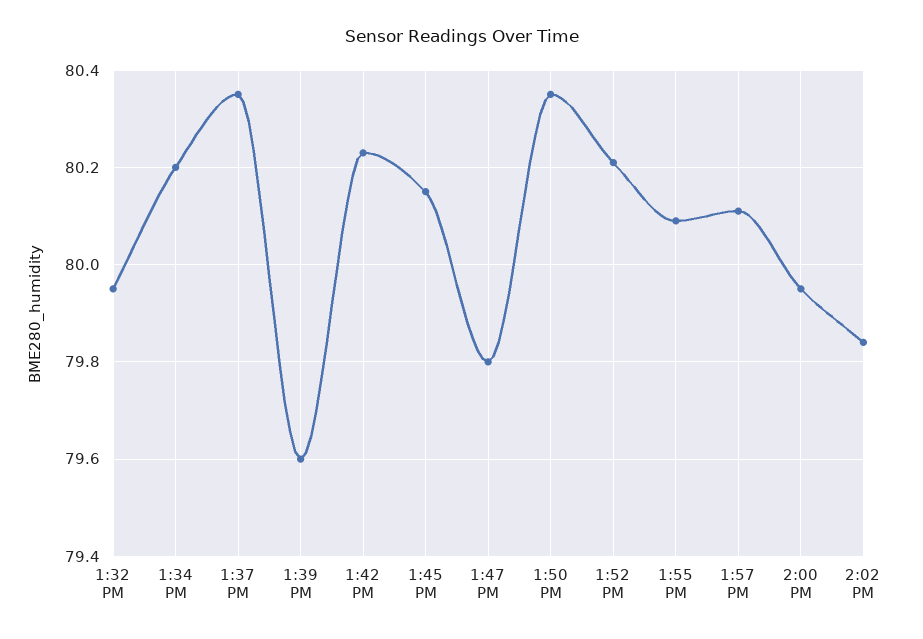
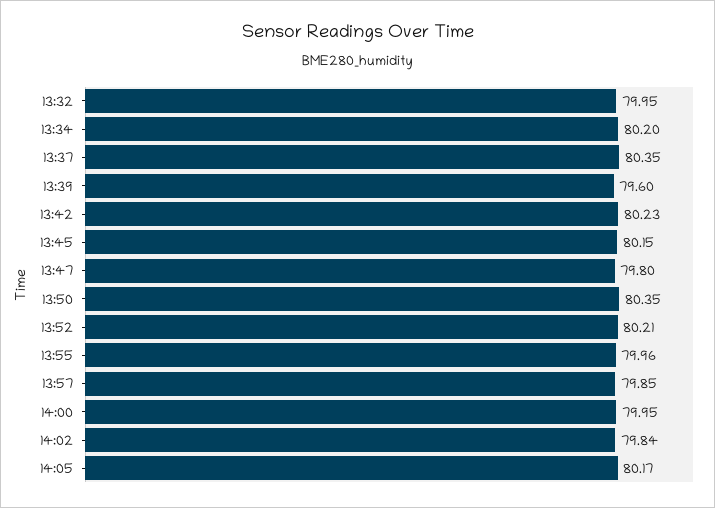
1:55 PM: 80.1 -> 79.96
1:57 PM: 80.1 -> 79.85
14:05: none -> 80.17

